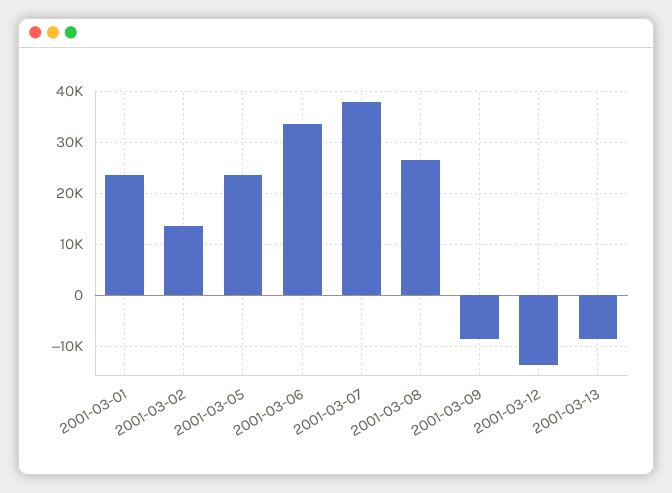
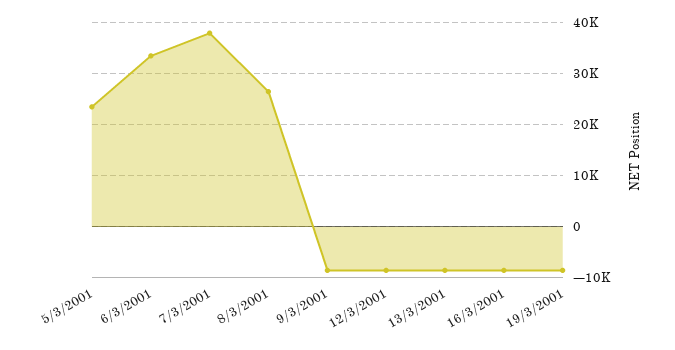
2001-03-01: 24000 -> none
2001-03-02: 14000 -> none
2001-03-12: -14000 -> -8000
16/3/2001: none -> -8000
19/3/2001: none -> -8000

